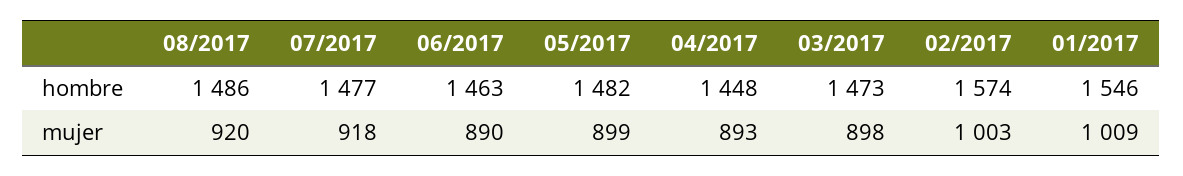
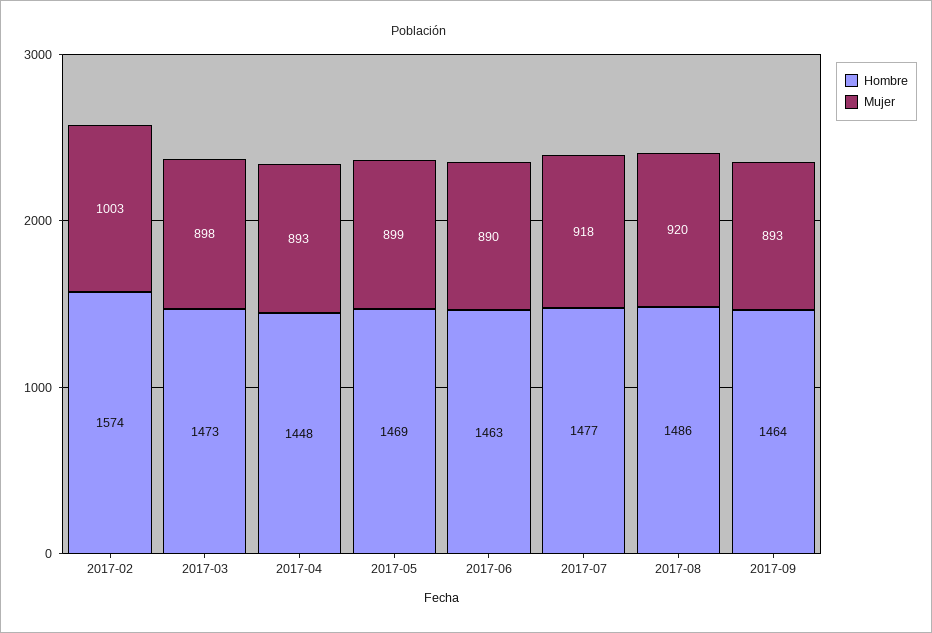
hombre, 05/2017: 1482 -> 1469
hombre, 01/2017: 1546 -> none
mujer, 01/2017: 1009 -> none
hombre, 2017-09: none -> 1464
mujer, 2017-09: none -> 893

